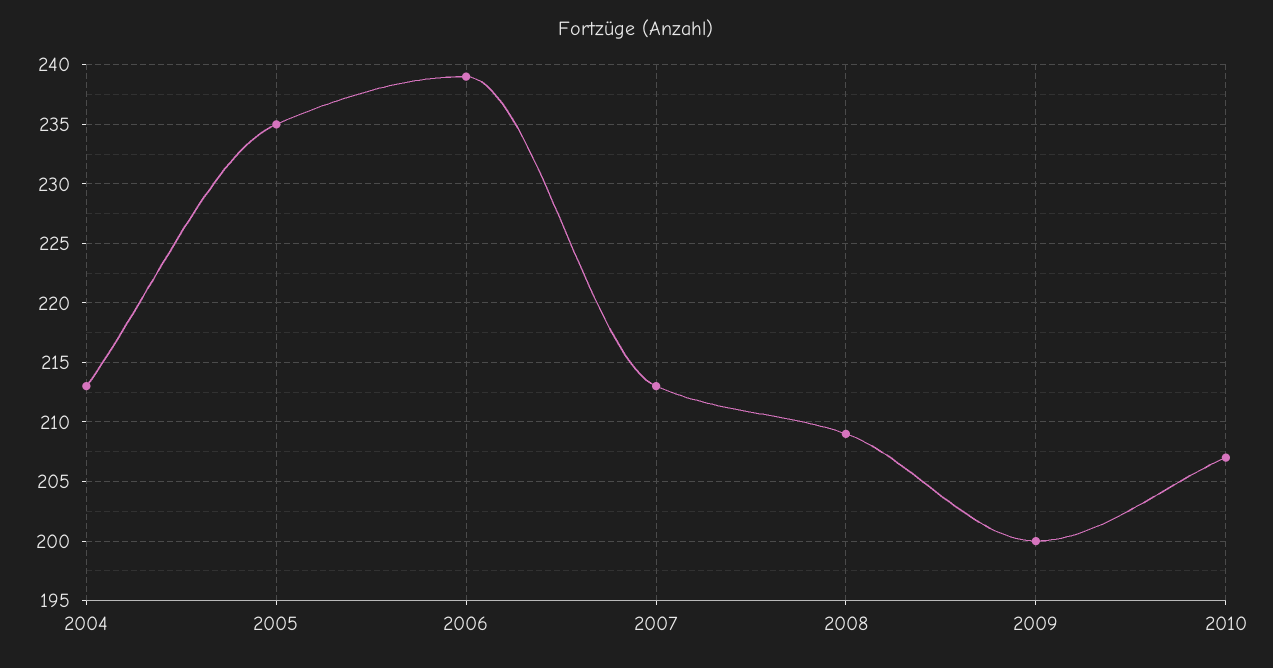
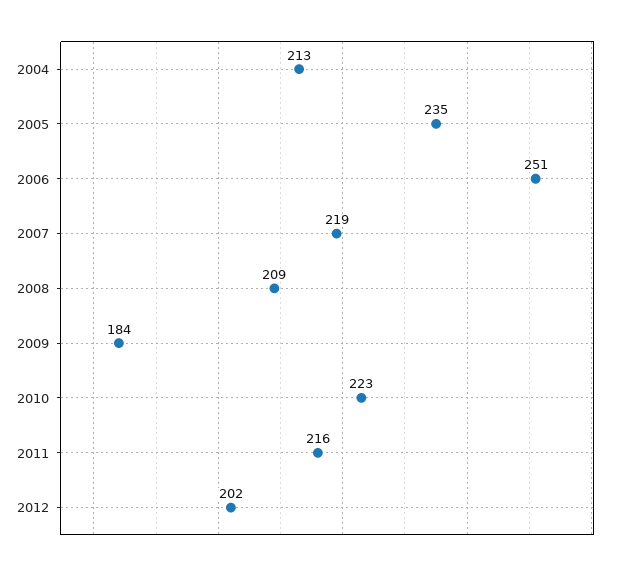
2006: 239 -> 251
2007: 213 -> 219
2009: 200 -> 184
2010: 207 -> 223
2011: none -> 216
2012: none -> 202

